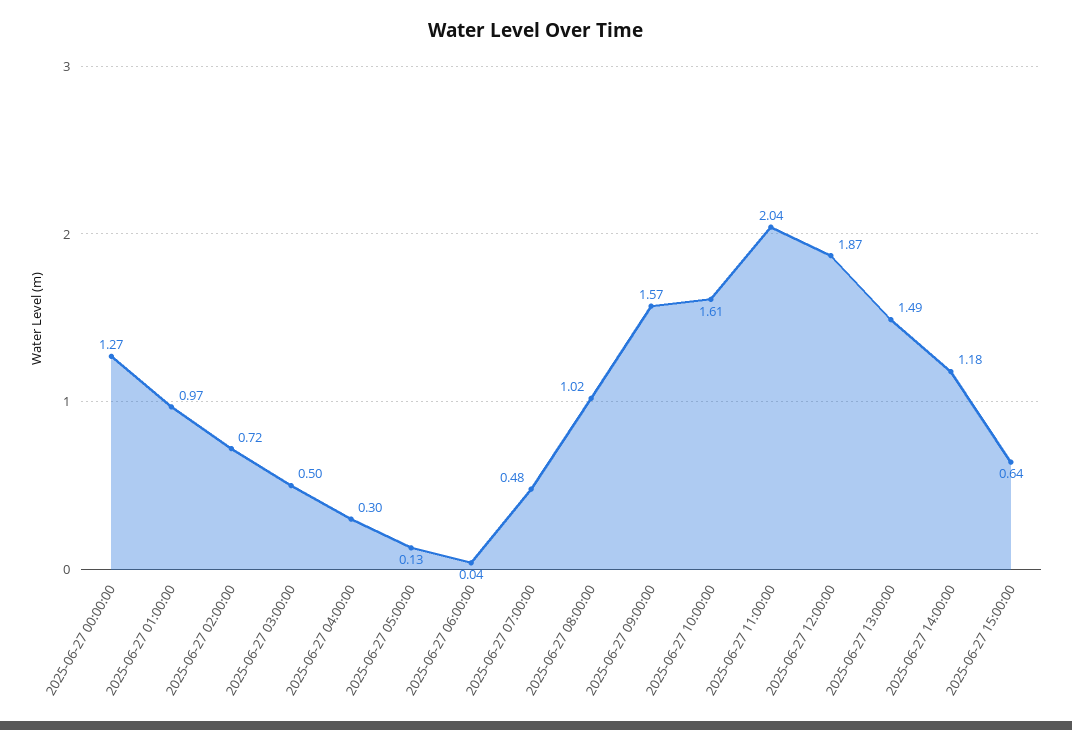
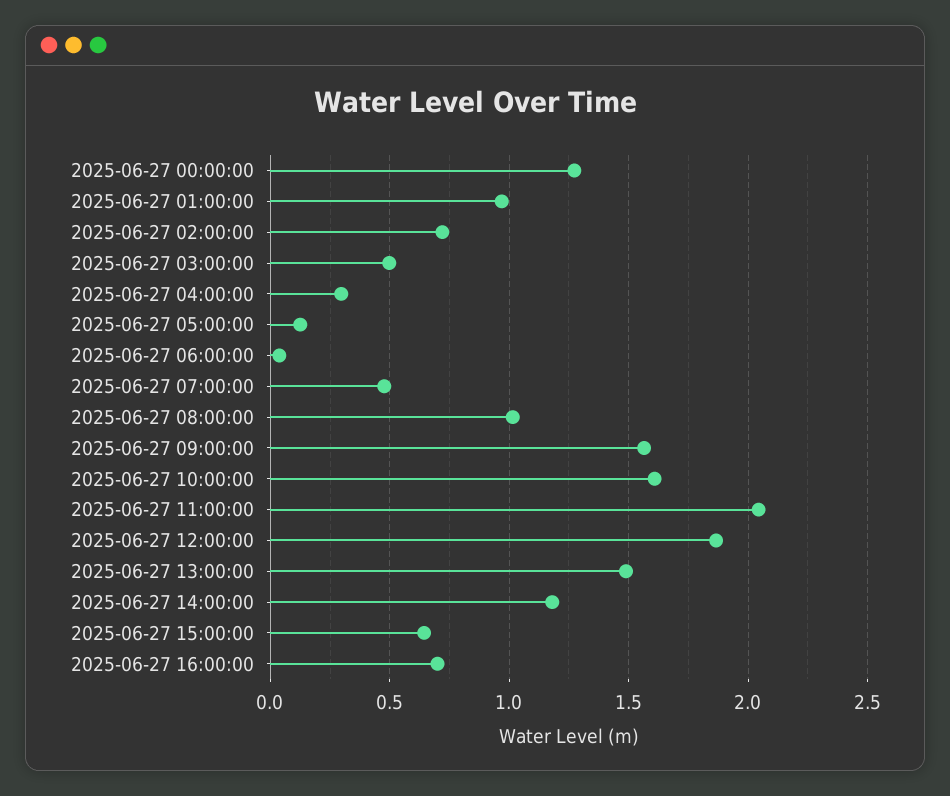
2025-06-27 16:00:00: none -> 0.7

